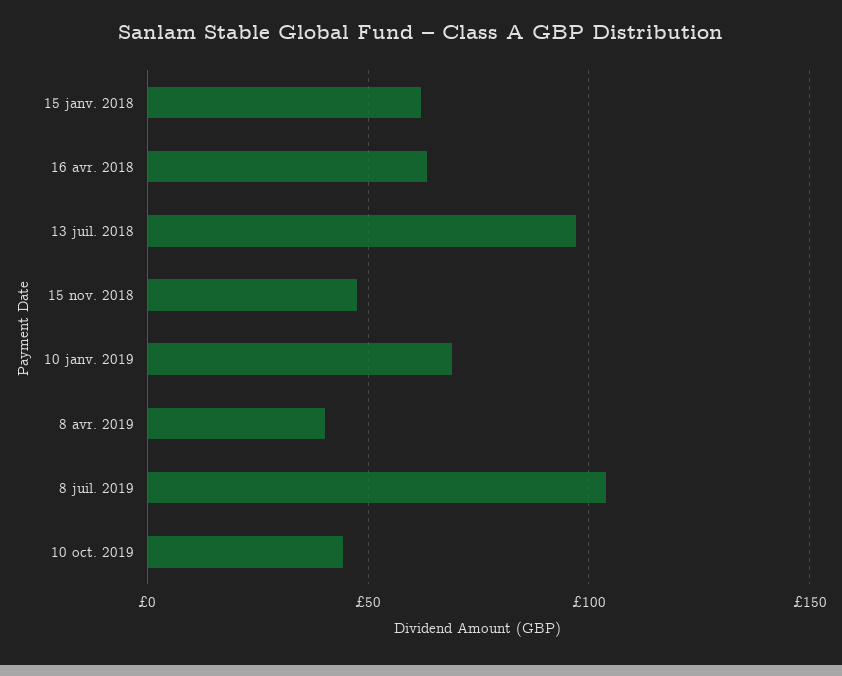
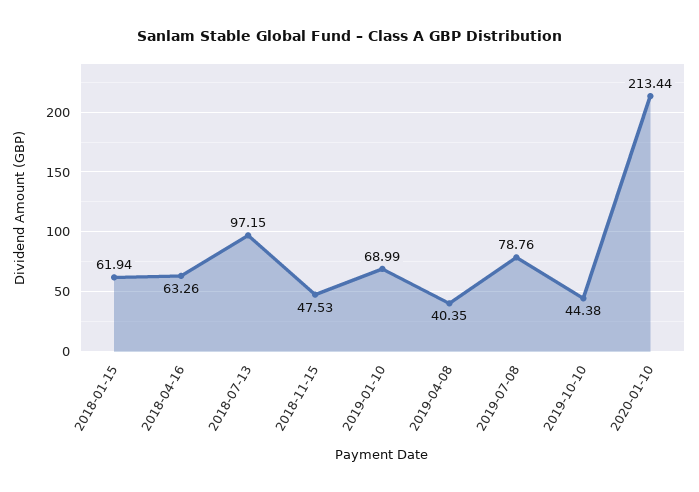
8 juil. 2019: 105 -> 78.76
2020-01-10: none -> 213.44

